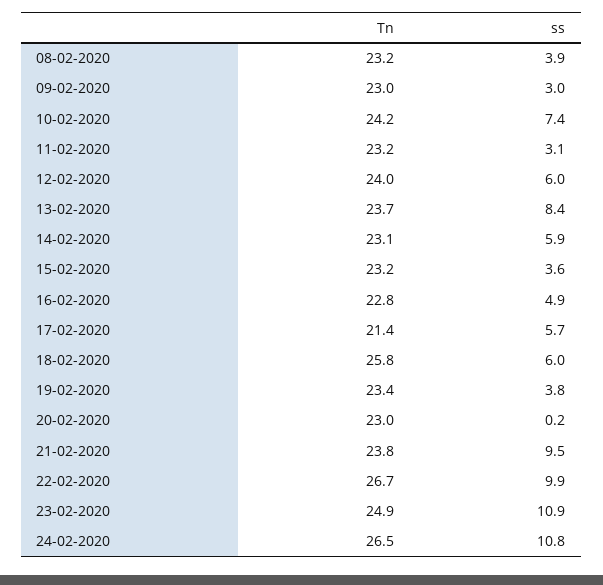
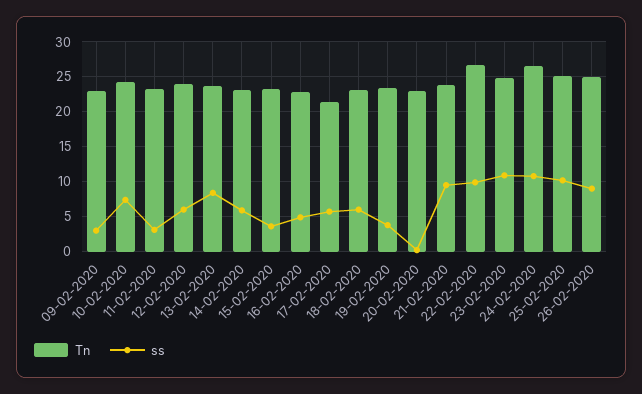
Tn, 08-02-2020: 23.2 -> none
ss, 08-02-2020: 3.9 -> none
Tn, 18-02-2020: 25.8 -> 23
Tn, 25-02-2020: none -> 25
ss, 25-02-2020: none -> 10
Tn, 26-02-2020: none -> 25
ss, 26-02-2020: none -> 9

